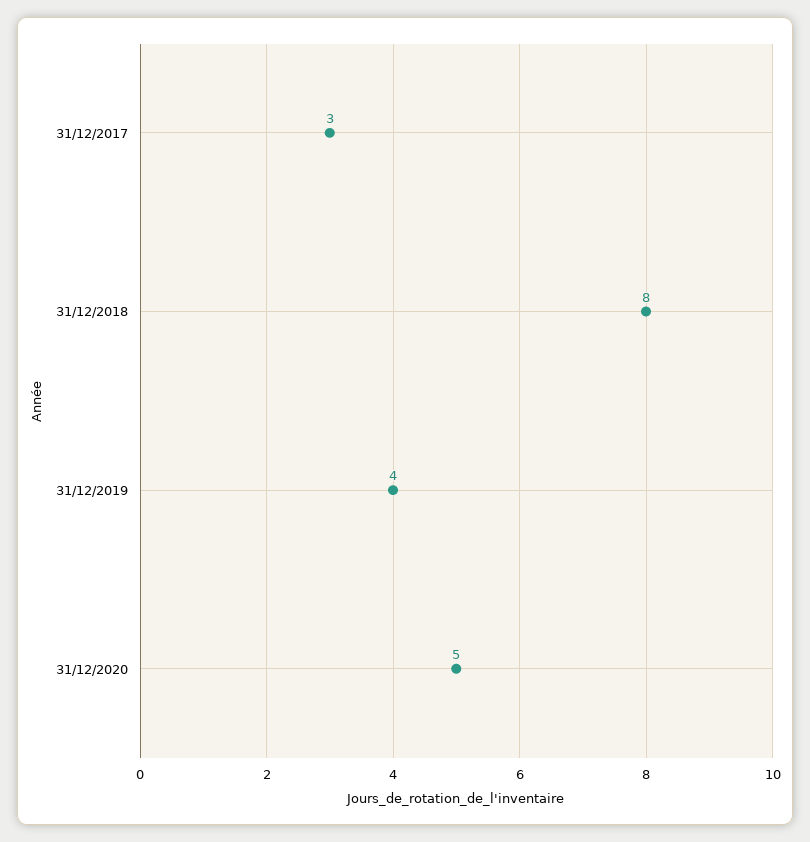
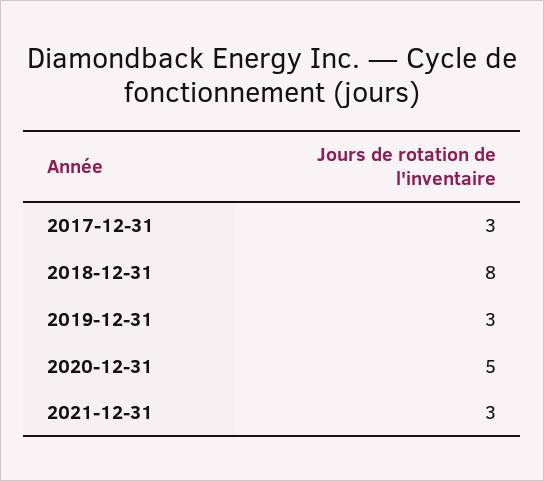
31/12/2019: 4 -> 3
2021-12-31: none -> 3

